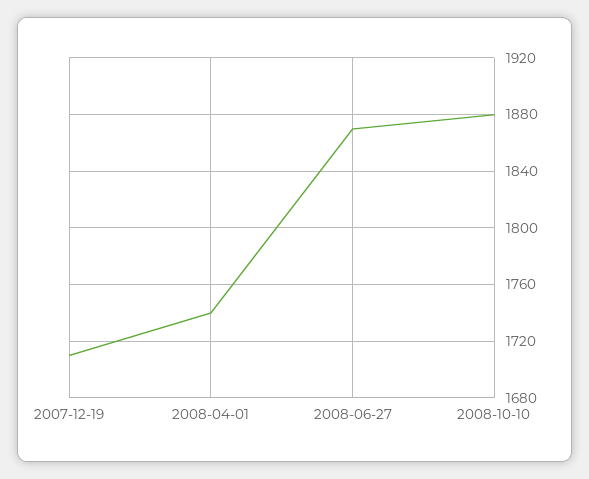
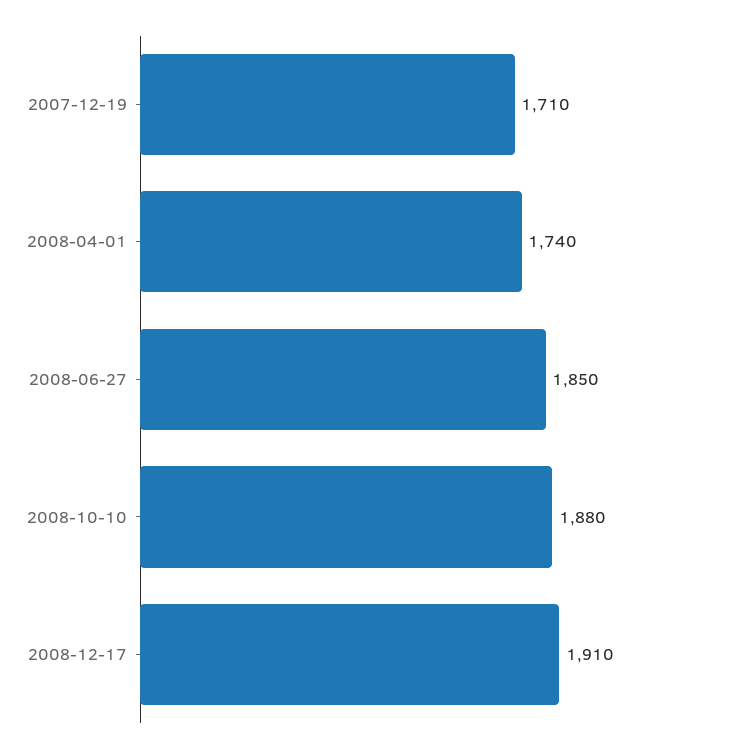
2008-06-27: 1870 -> 1850
2008-12-17: none -> 1910

